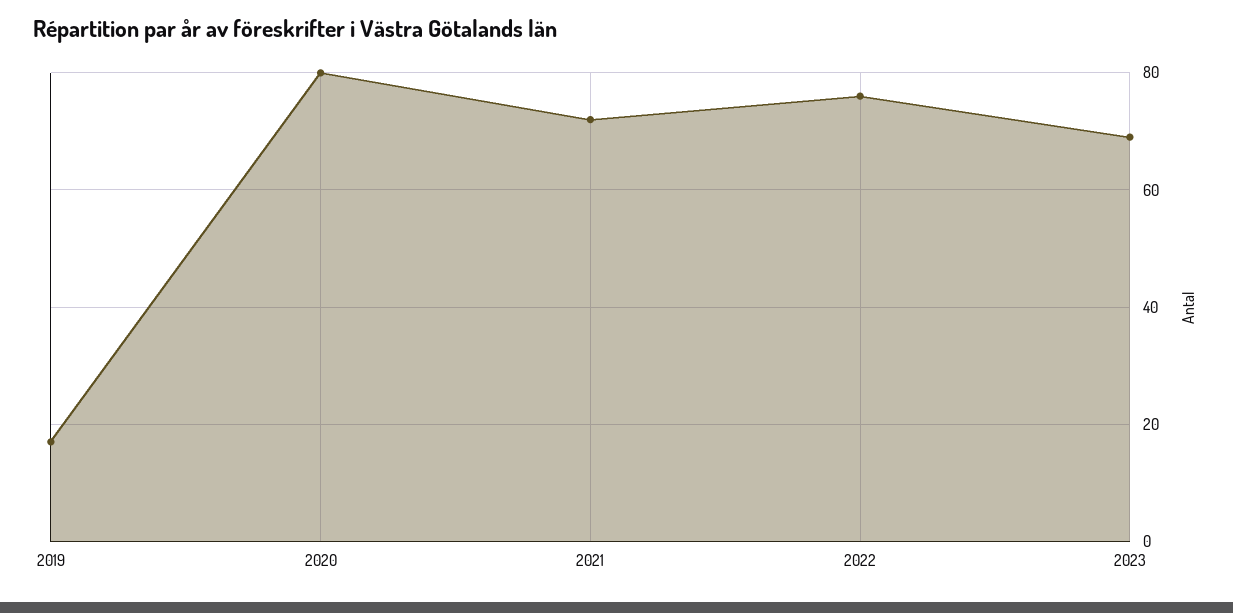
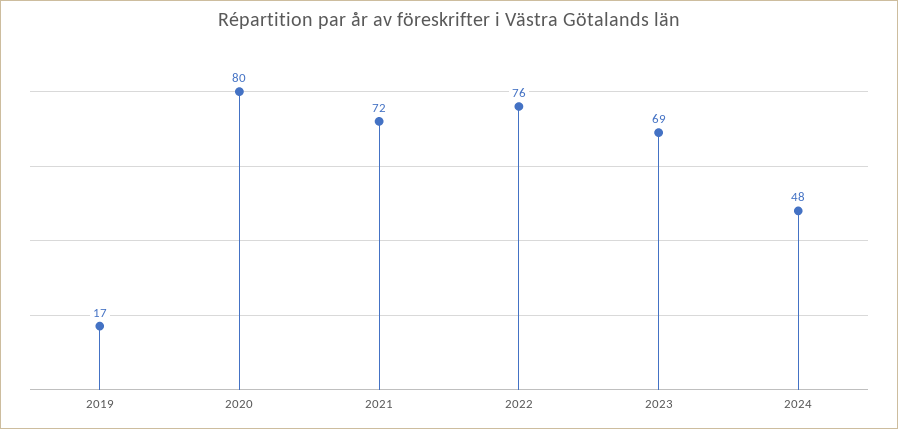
2024: none -> 48

